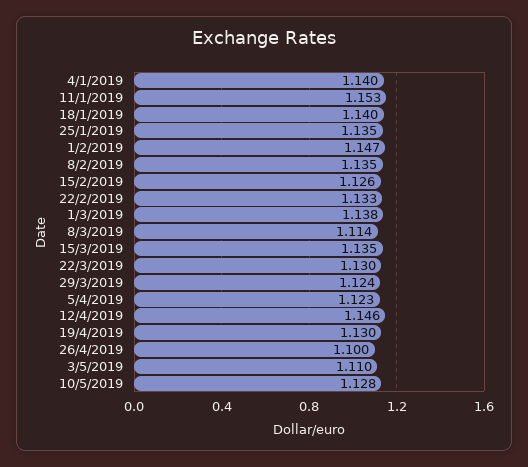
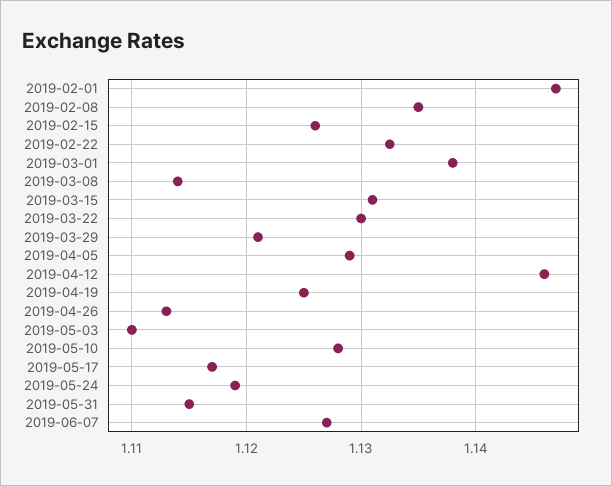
4/1/2019: 1.14 -> none
11/1/2019: 1.153 -> none
18/1/2019: 1.14 -> none
25/1/2019: 1.135 -> none
15/3/2019: 1.135 -> 1.131
29/3/2019: 1.124 -> 1.121
5/4/2019: 1.123 -> 1.129
19/4/2019: 1.13 -> 1.125
26/4/2019: 1.1 -> 1.113
2019-05-17: none -> 1.117
2019-05-24: none -> 1.119
2019-05-31: none -> 1.115
2019-06-07: none -> 1.127

